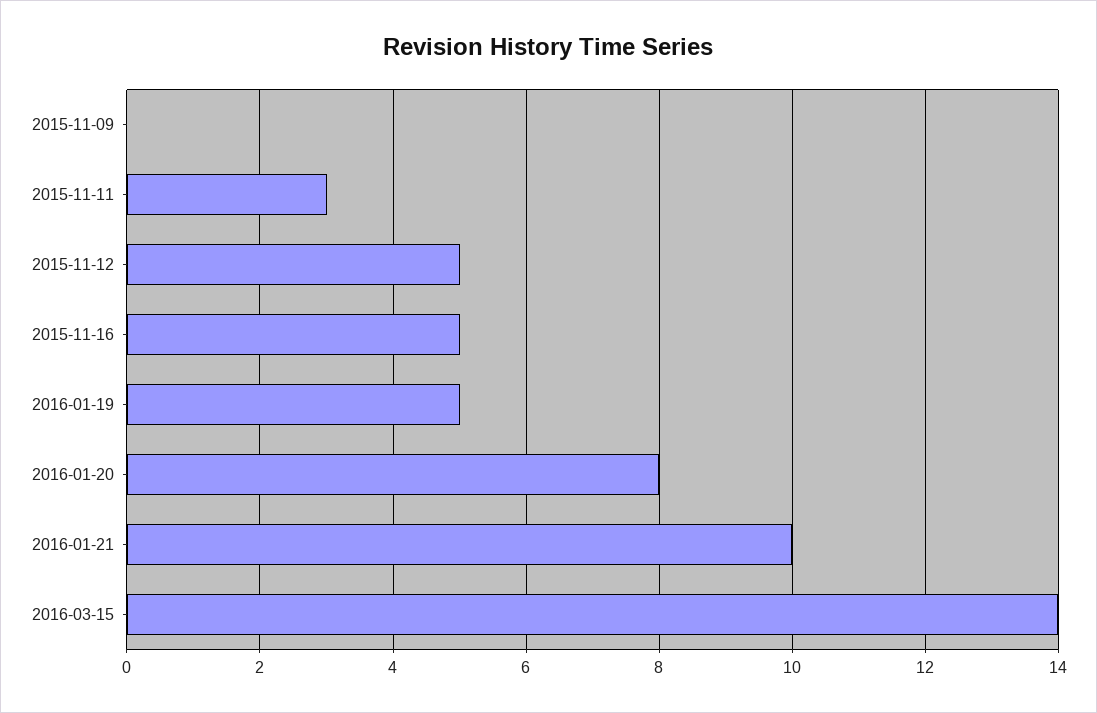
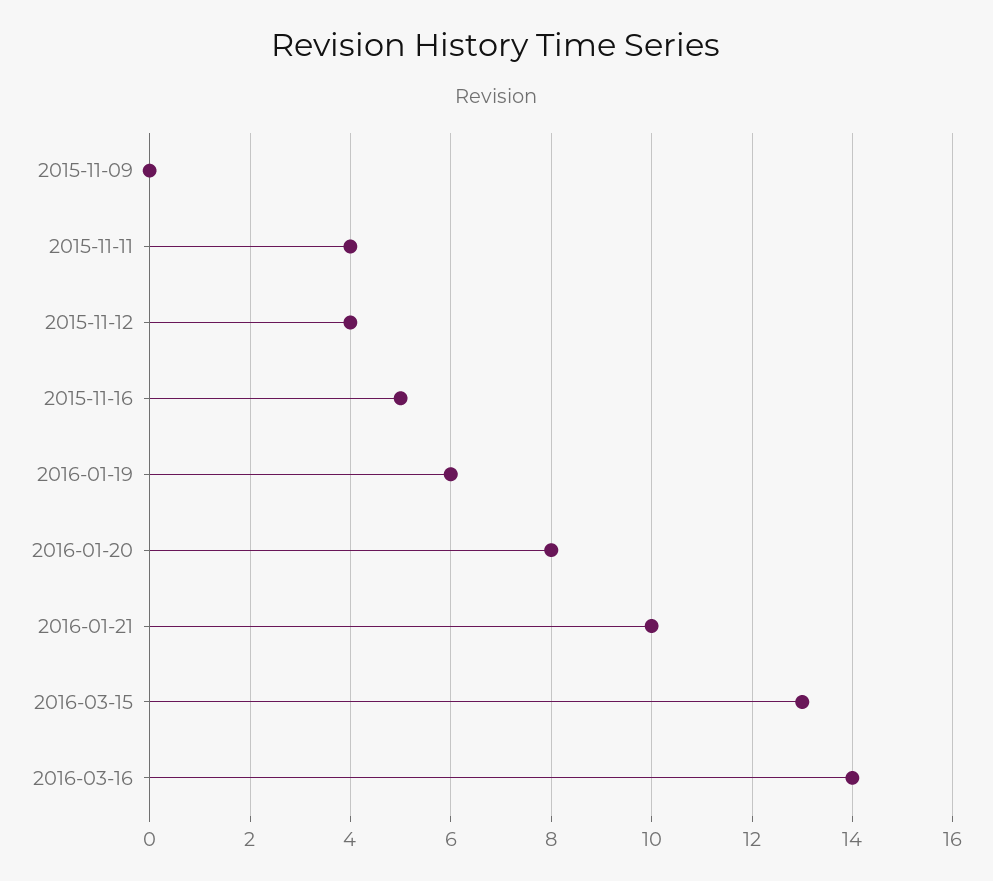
2015-11-11: 3 -> 4
2015-11-12: 5 -> 4
2016-01-19: 5 -> 6
2016-03-15: 14 -> 13
2016-03-16: none -> 14

